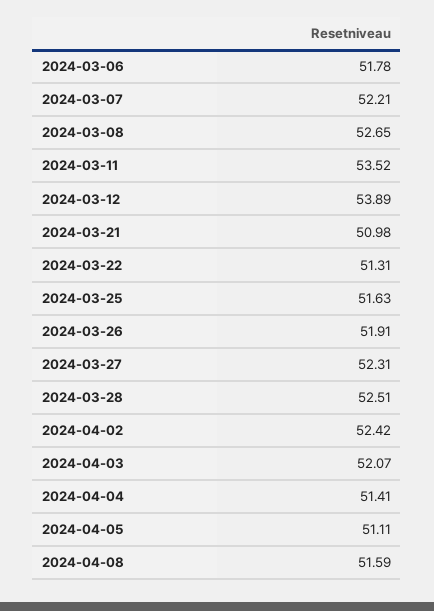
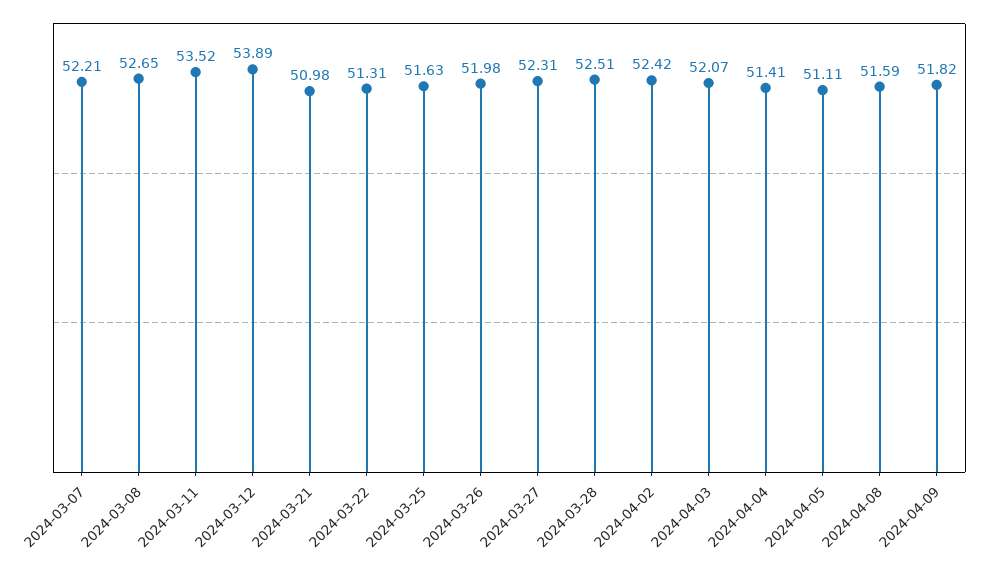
2024-03-06: 51.78 -> none
2024-03-26: 51.91 -> 51.98
2024-04-09: none -> 51.82

